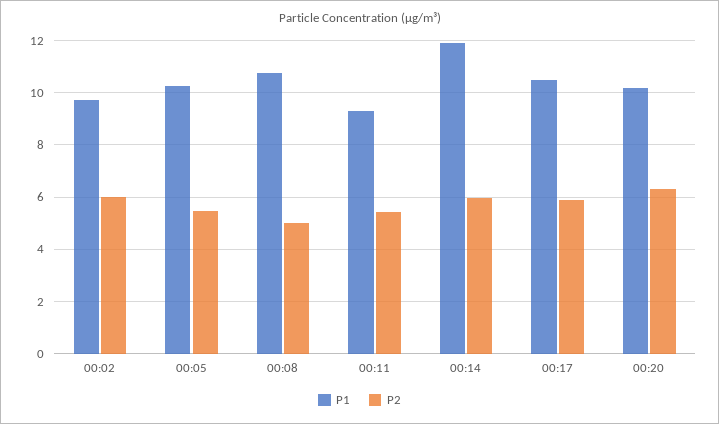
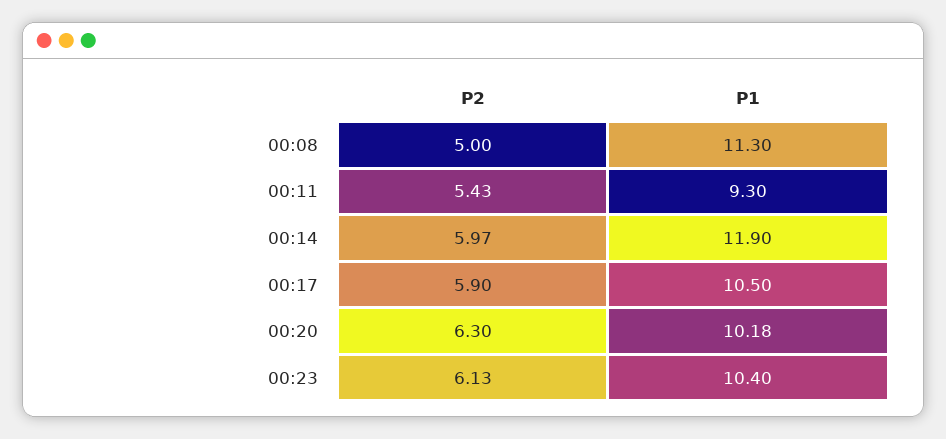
P1, 00:02: 9.75 -> none
P2, 00:02: 6 -> none
P1, 00:05: 10.25 -> none
P2, 00:05: 5.5 -> none
P1, 00:08: 10.75 -> 11.3
P2, 00:23: none -> 6.13
P1, 00:23: none -> 10.4

